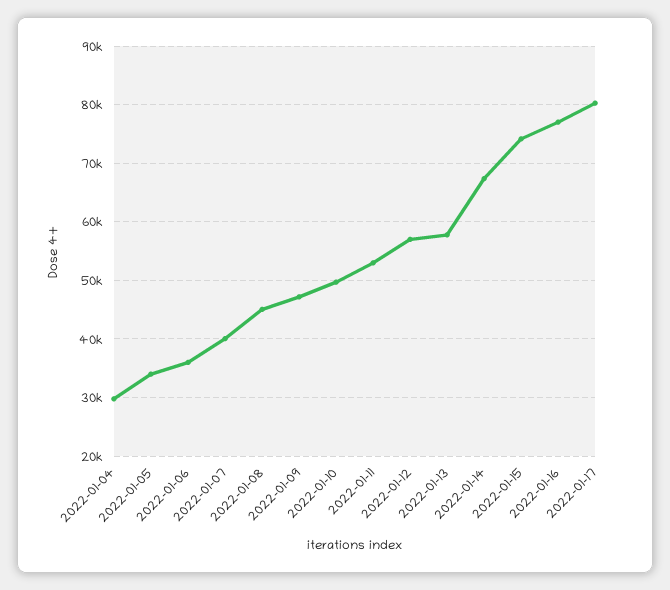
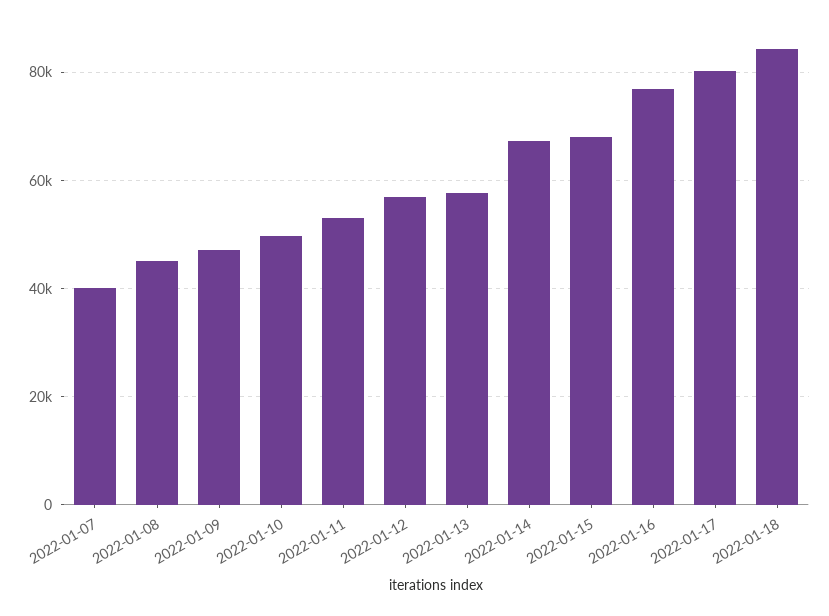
2022-01-04: 30000 -> none
2022-01-05: 34000 -> none
2022-01-06: 36000 -> none
2022-01-15: 74000 -> 68000
2022-01-18: none -> 84000

